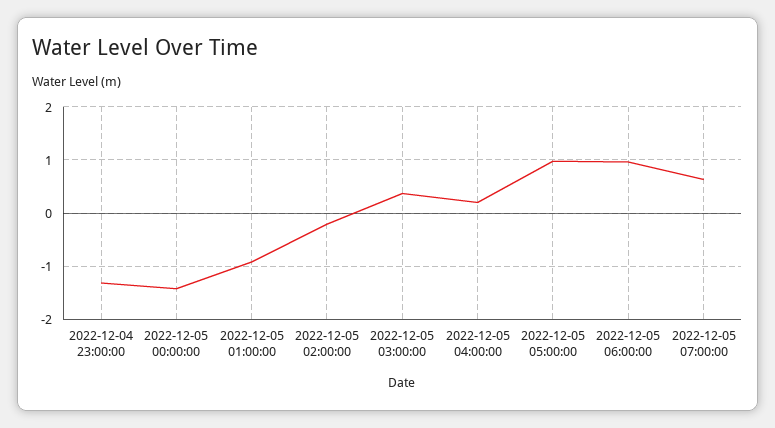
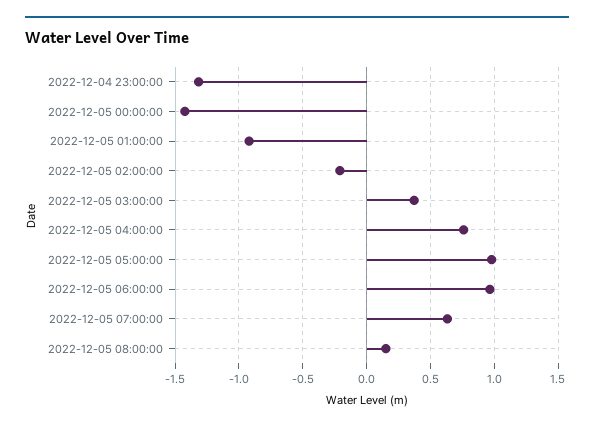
2022-12-05 04:00:00: 0.2 -> 0.75
2022-12-05 08:00:00: none -> 0.15

